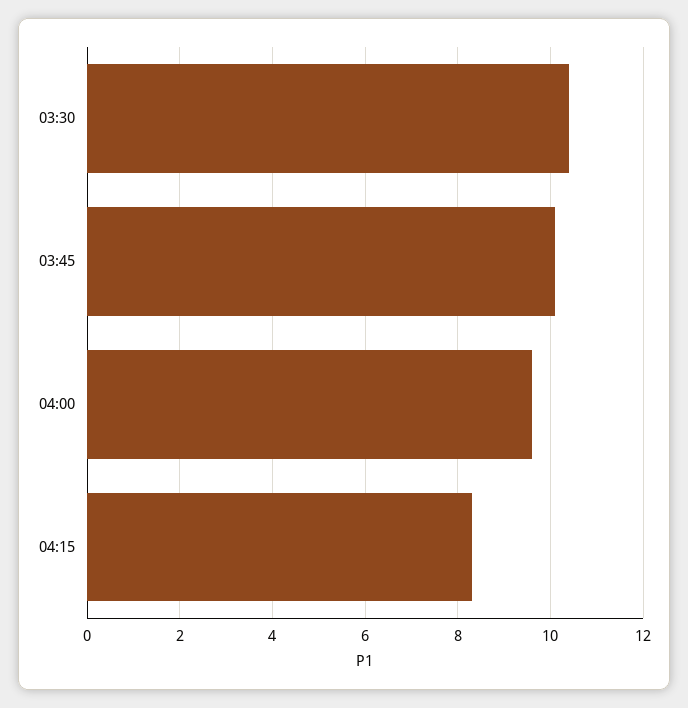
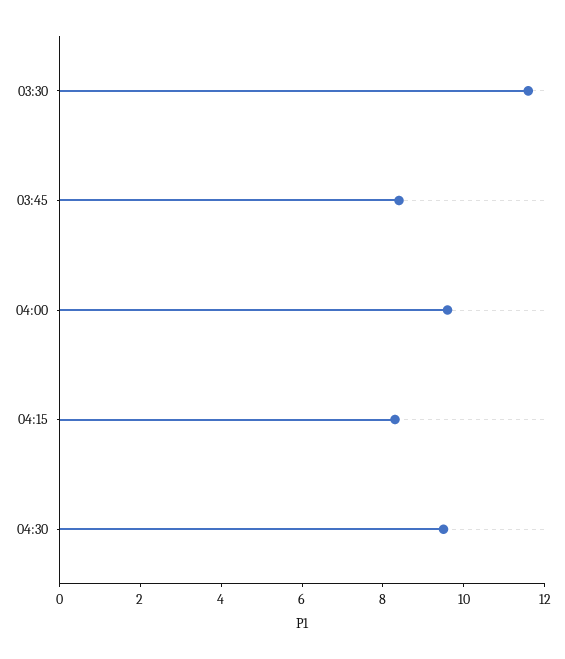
03:30: 10.5 -> 11.5
03:45: 10 -> 8.5
04:30: none -> 9.5

